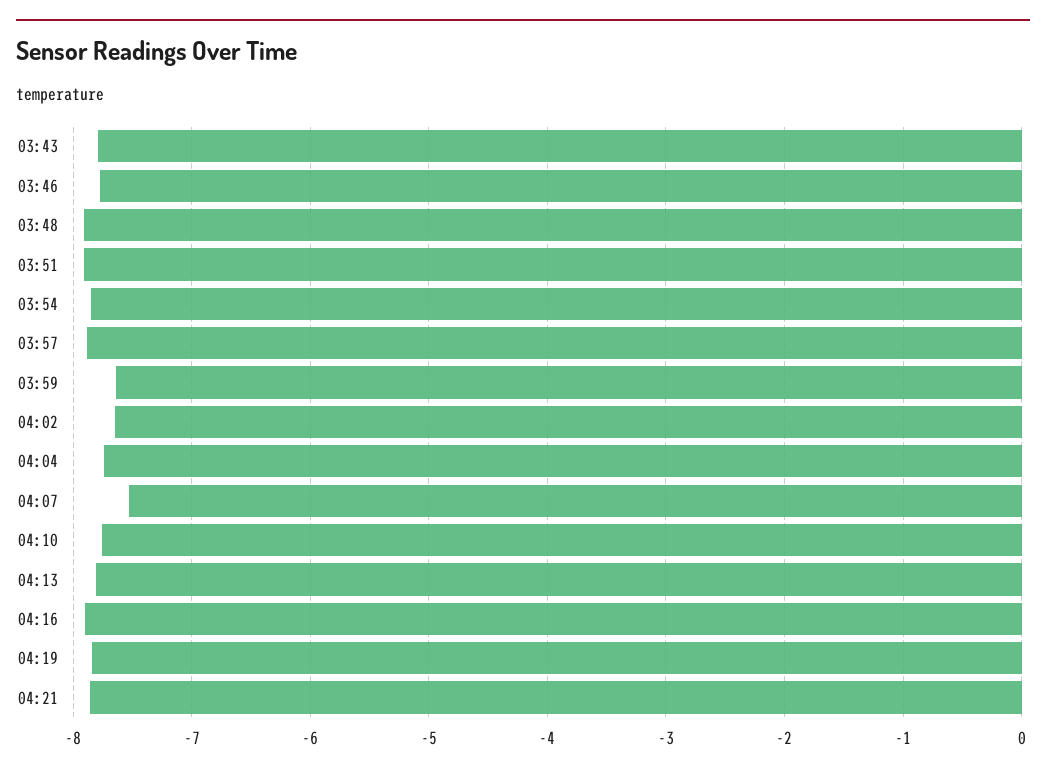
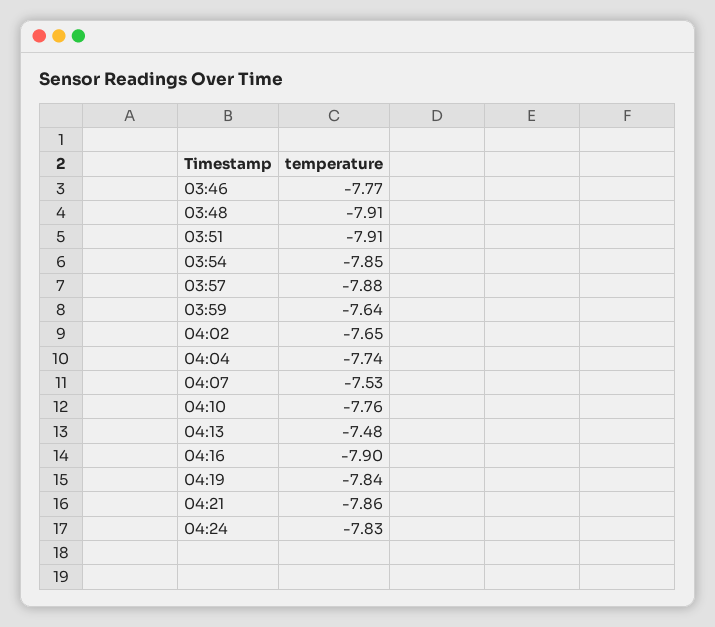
03:43: -7.8 -> none
04:13: -7.8 -> -7.48
04:24: none -> -7.83

